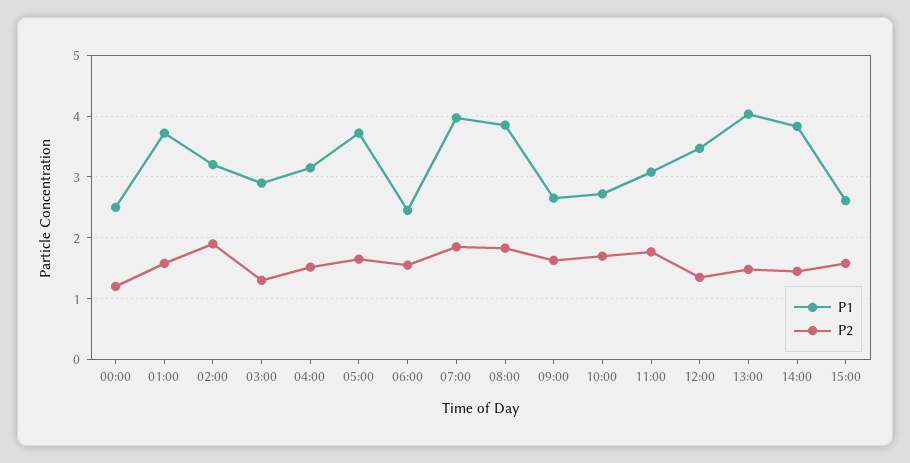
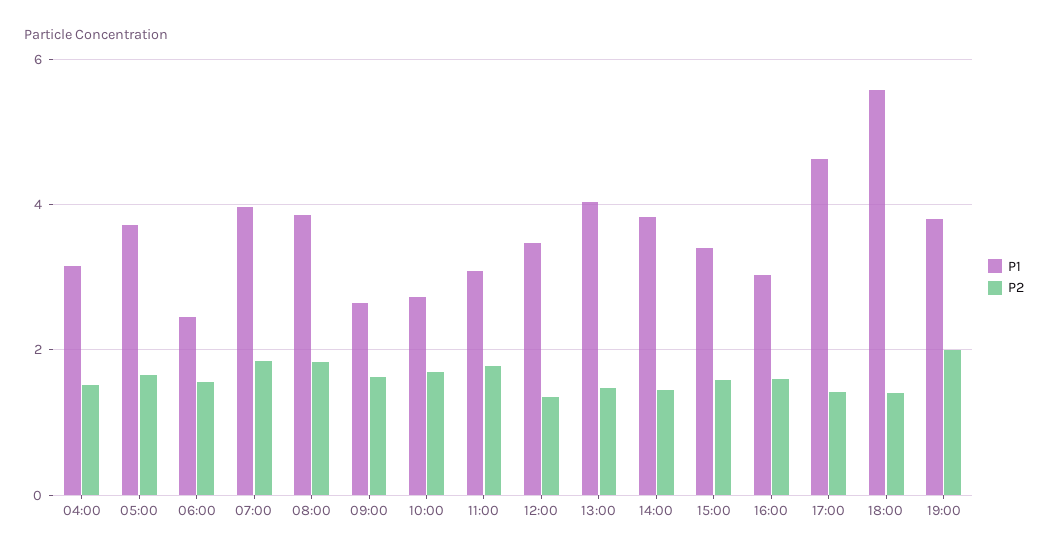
P1, 00:00: 2.5 -> none
P2, 00:00: 1.2 -> none
P1, 01:00: 3.7 -> none
P2, 01:00: 1.6 -> none
P1, 02:00: 3.2 -> none
P2, 02:00: 1.9 -> none
P1, 03:00: 2.9 -> none
P2, 03:00: 1.3 -> none
P1, 15:00: 2.6 -> 3.4
P1, 16:00: none -> 3
P2, 16:00: none -> 1.6
P1, 17:00: none -> 4.6
P2, 17:00: none -> 1.4
P1, 18:00: none -> 5.6
P2, 18:00: none -> 1.4
P1, 19:00: none -> 3.8
P2, 19:00: none -> 2

